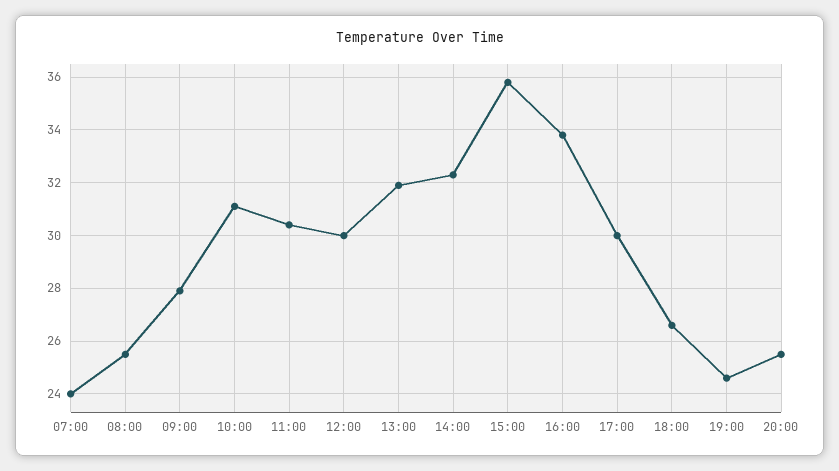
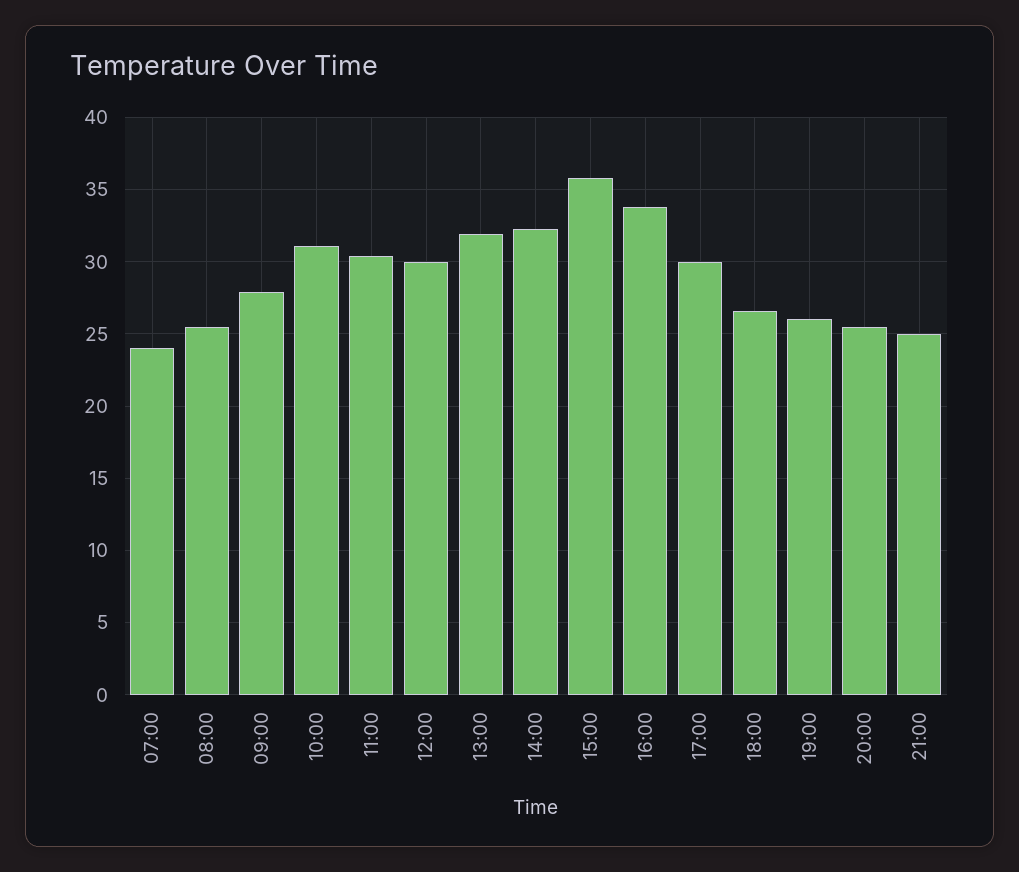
19:00: 24.5 -> 26
21:00: none -> 25

